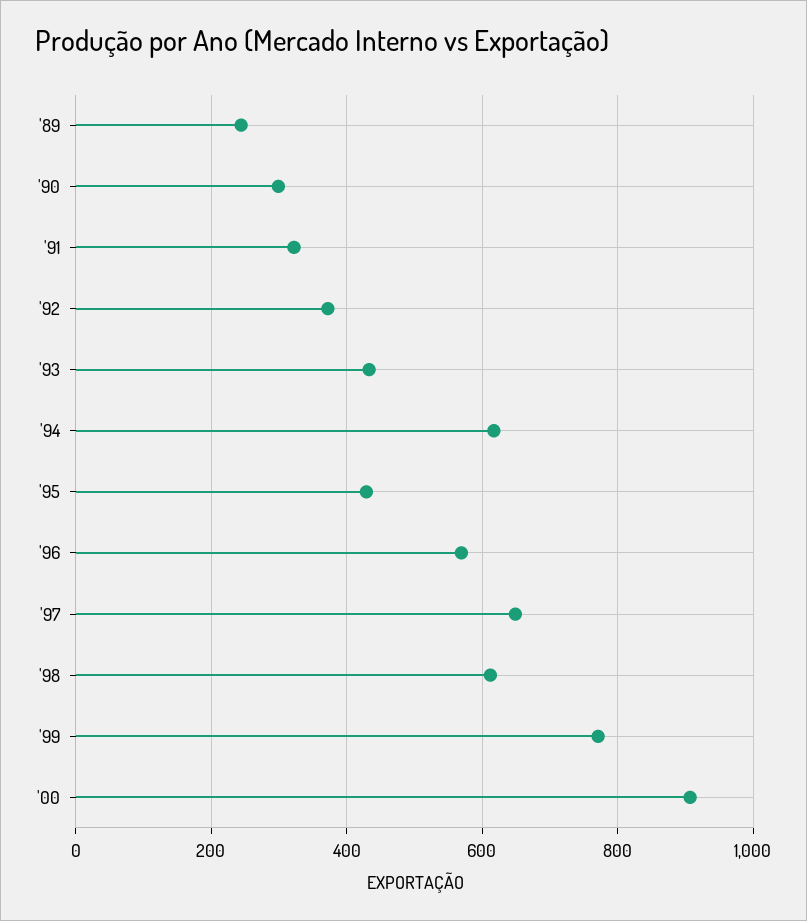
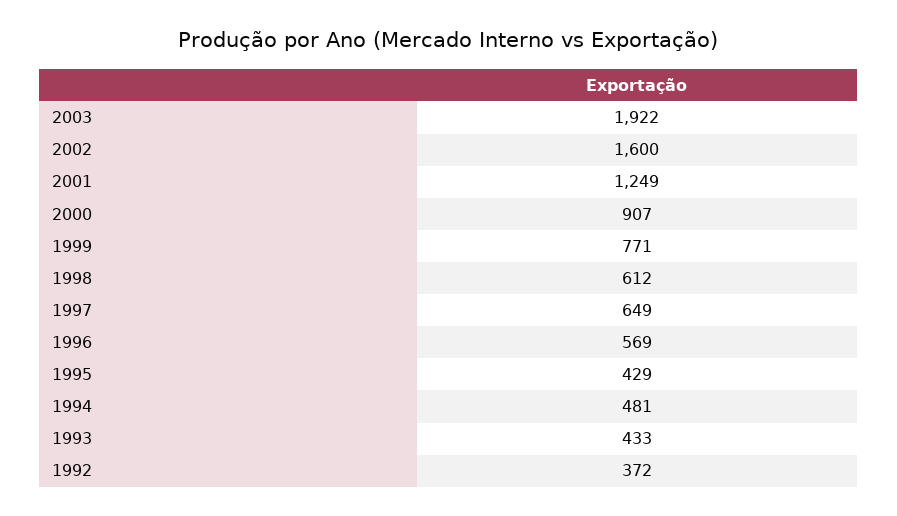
'89: 240 -> none
'90: 300 -> none
'91: 320 -> none
'94: 620 -> 481
2003: none -> 1922
2002: none -> 1600
2001: none -> 1249

